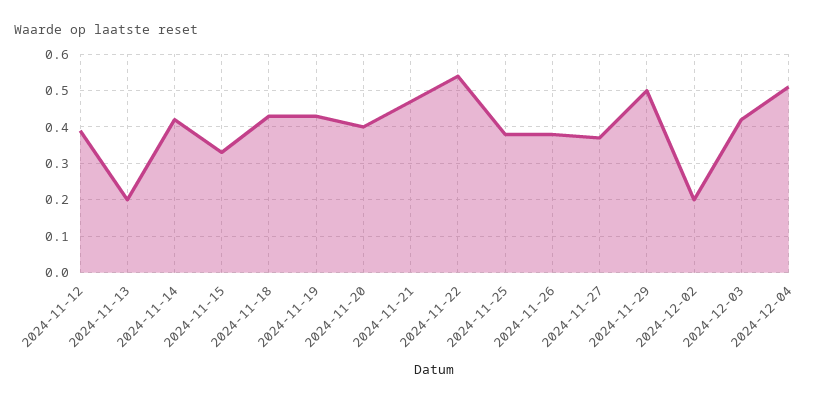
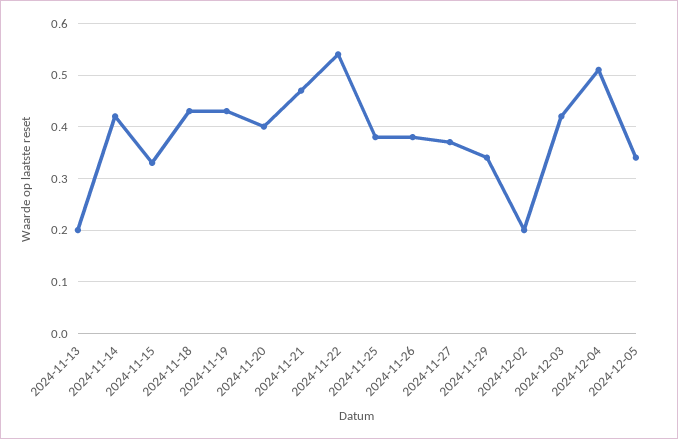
2024-11-12: 0.4 -> none
2024-11-29: 0.5 -> 0.35
2024-12-05: none -> 0.35

